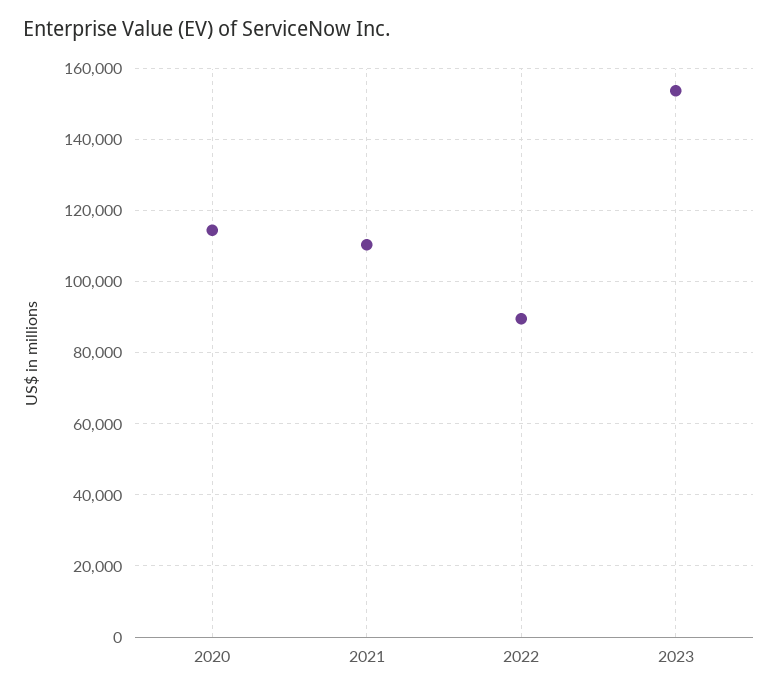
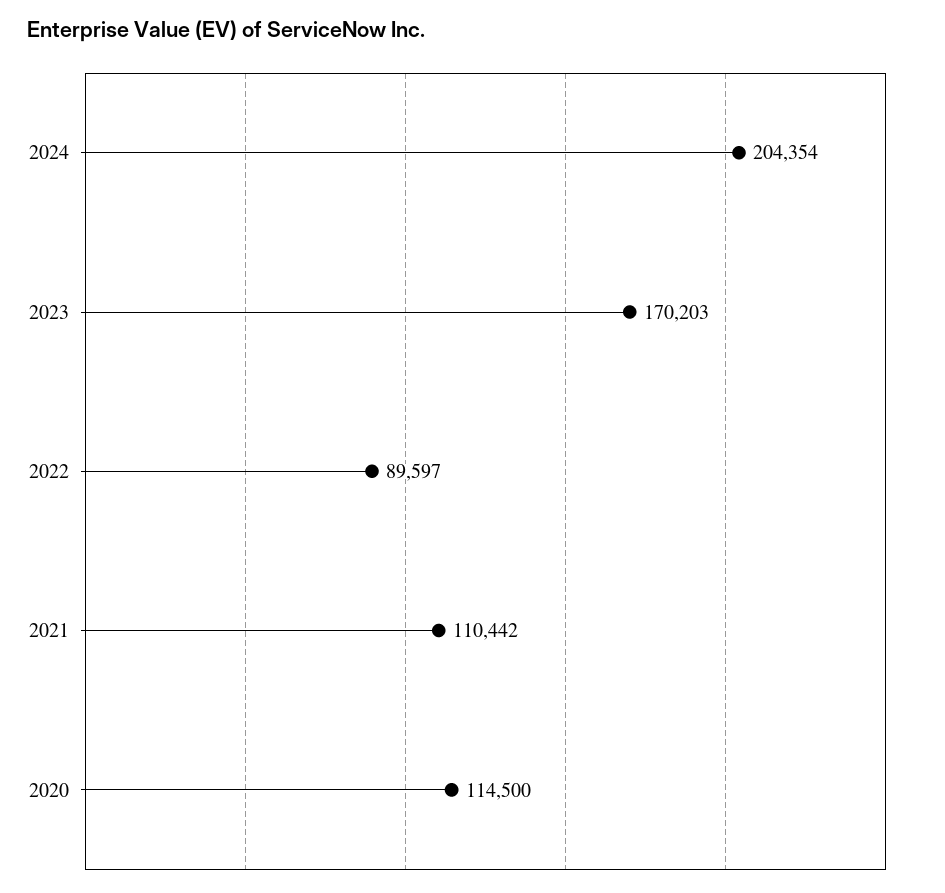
2023: 154000 -> 170203
2024: none -> 204354

